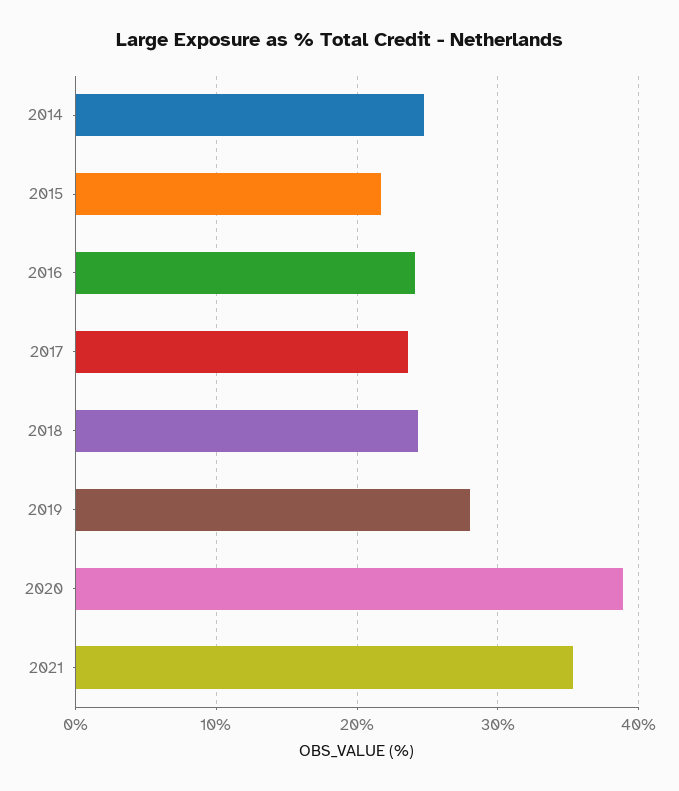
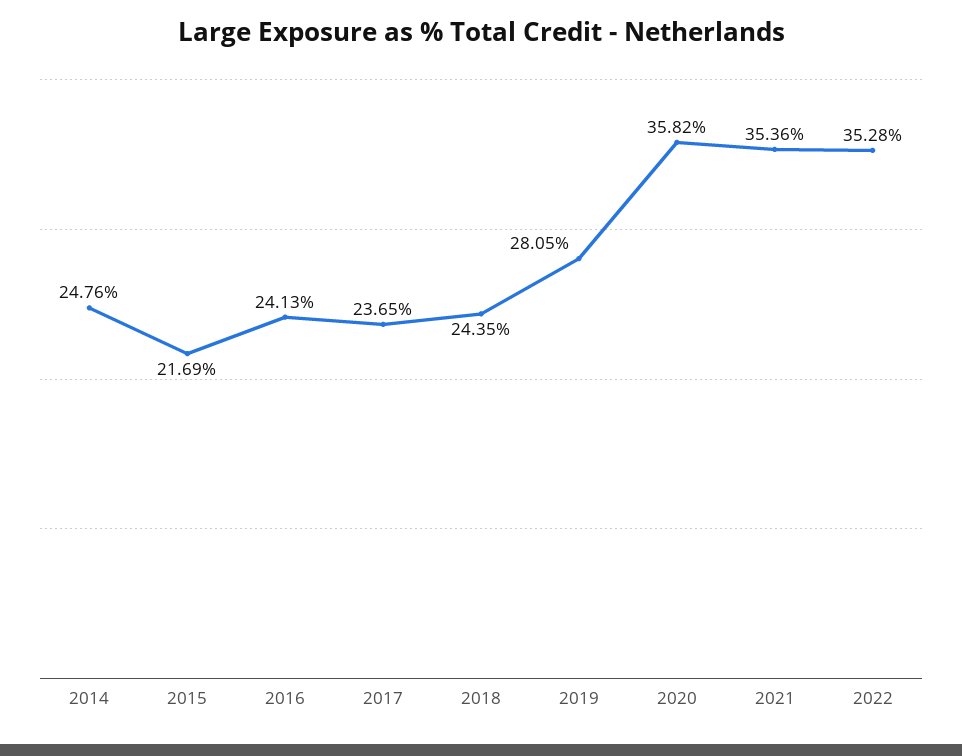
2020: 39 -> 35.82
2022: none -> 35.28

